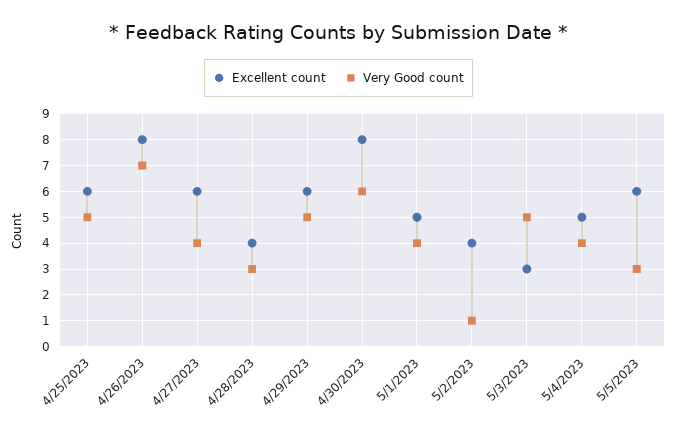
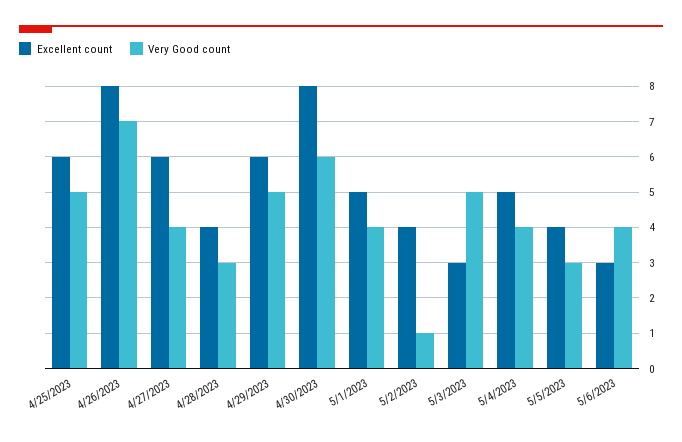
Excellent count, 5/5/2023: 6 -> 4
Excellent count, 5/6/2023: none -> 3
Very Good count, 5/6/2023: none -> 4

